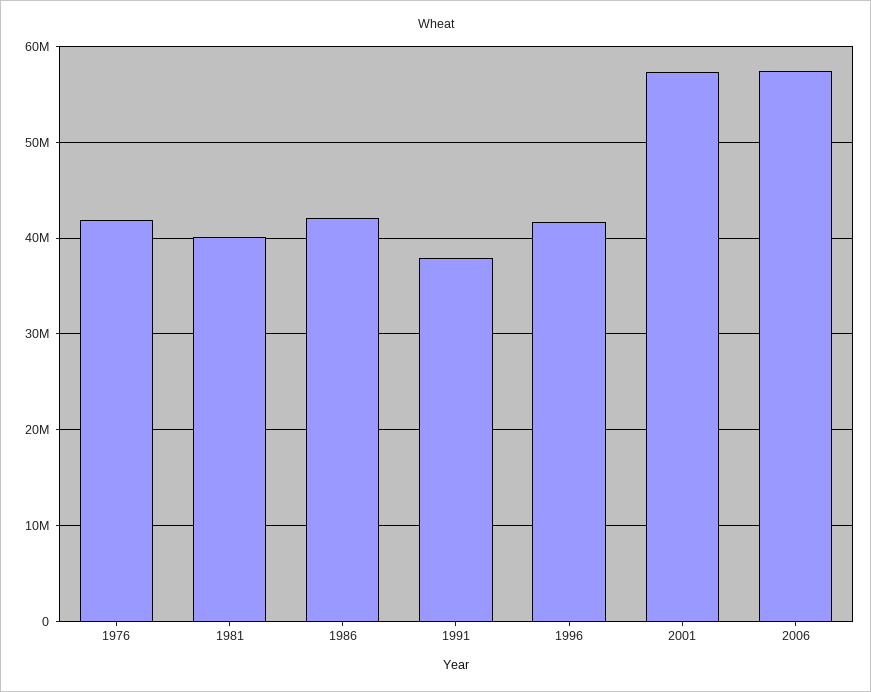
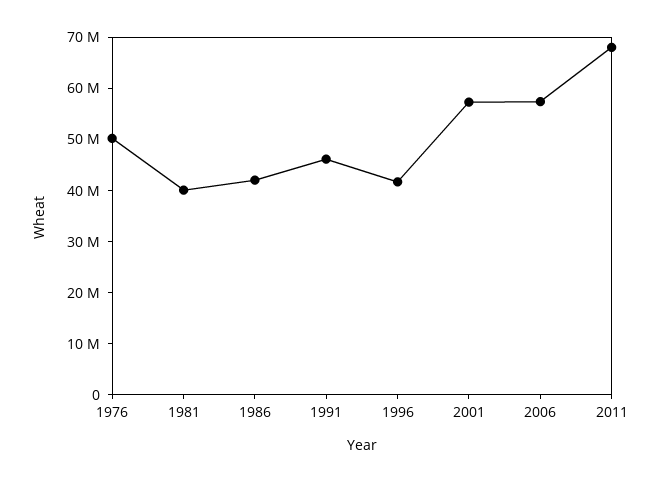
1976: 42000000 -> 50000000
1991: 38000000 -> 46000000
2011: none -> 68000000

